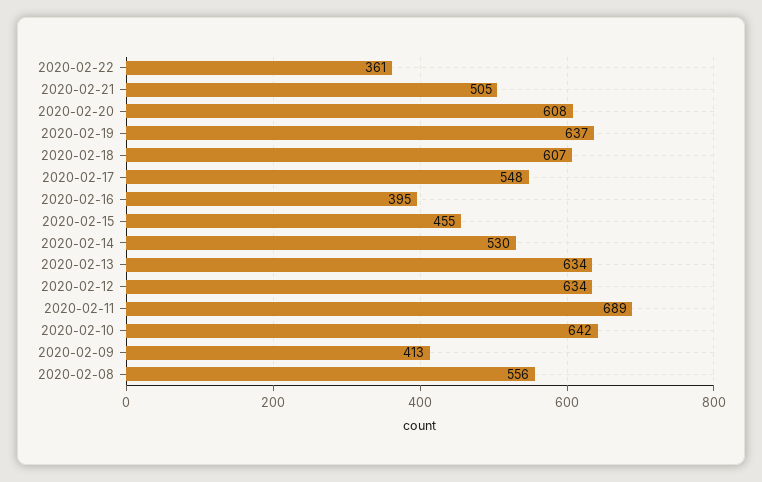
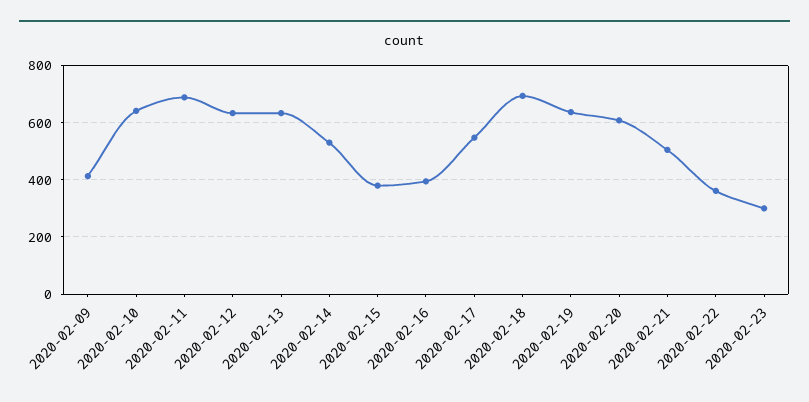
2020-02-18: 607 -> 700
2020-02-15: 455 -> 375
2020-02-08: 556 -> none
2020-02-23: none -> 300

